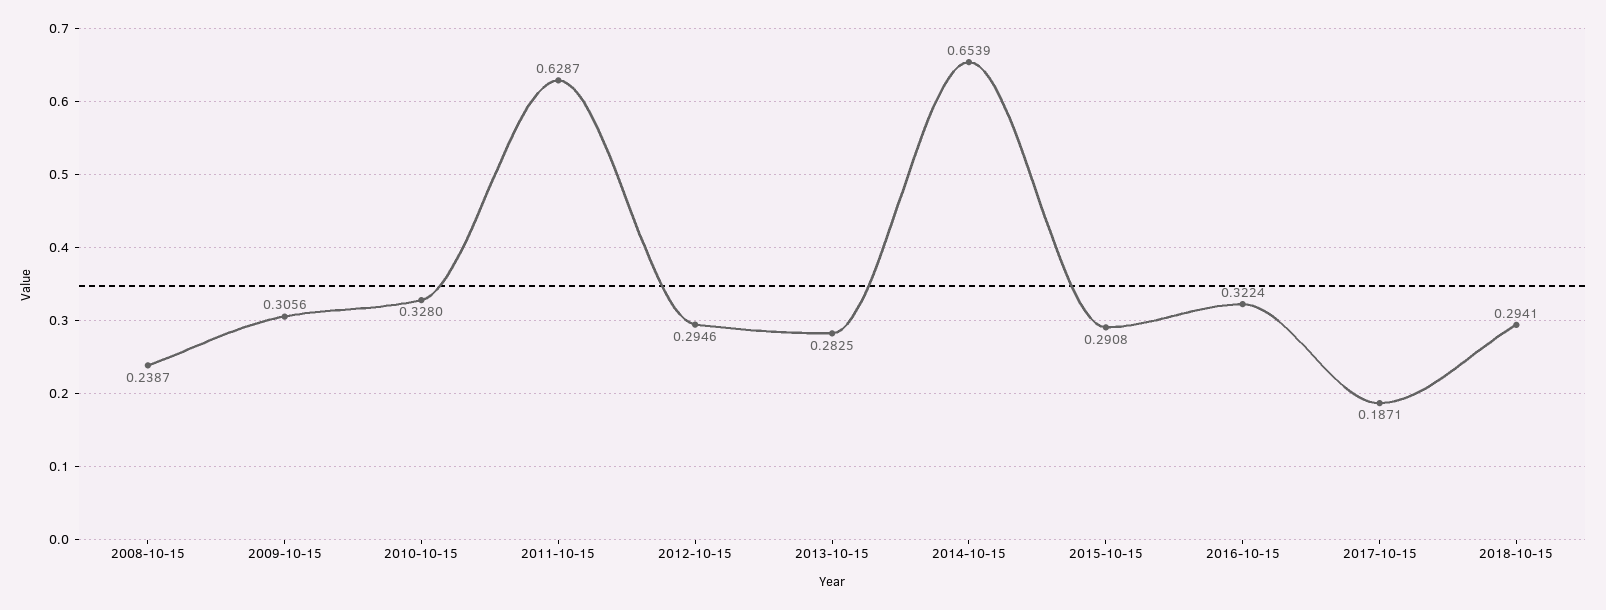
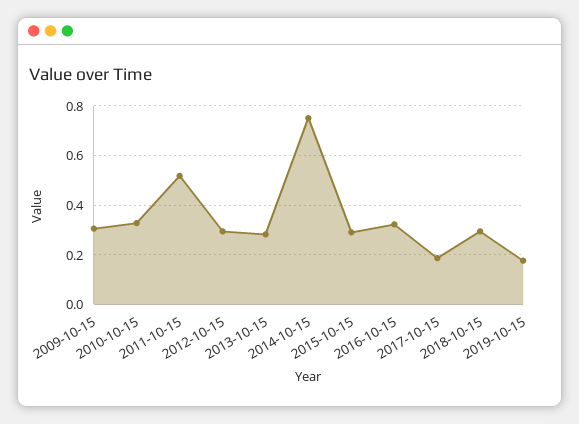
2008-10-15: 0.2387 -> none
2011-10-15: 0.6287 -> 0.525
2014-10-15: 0.6539 -> 0.75
2019-10-15: none -> 0.175

